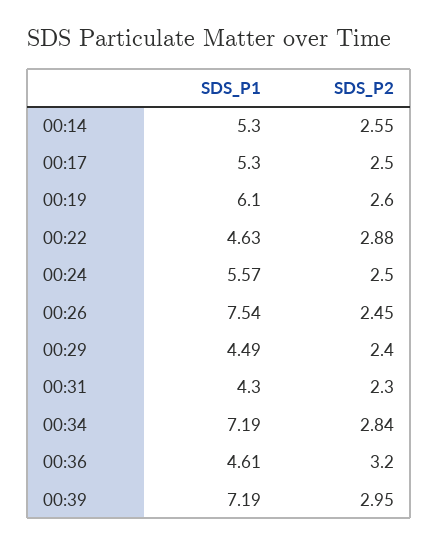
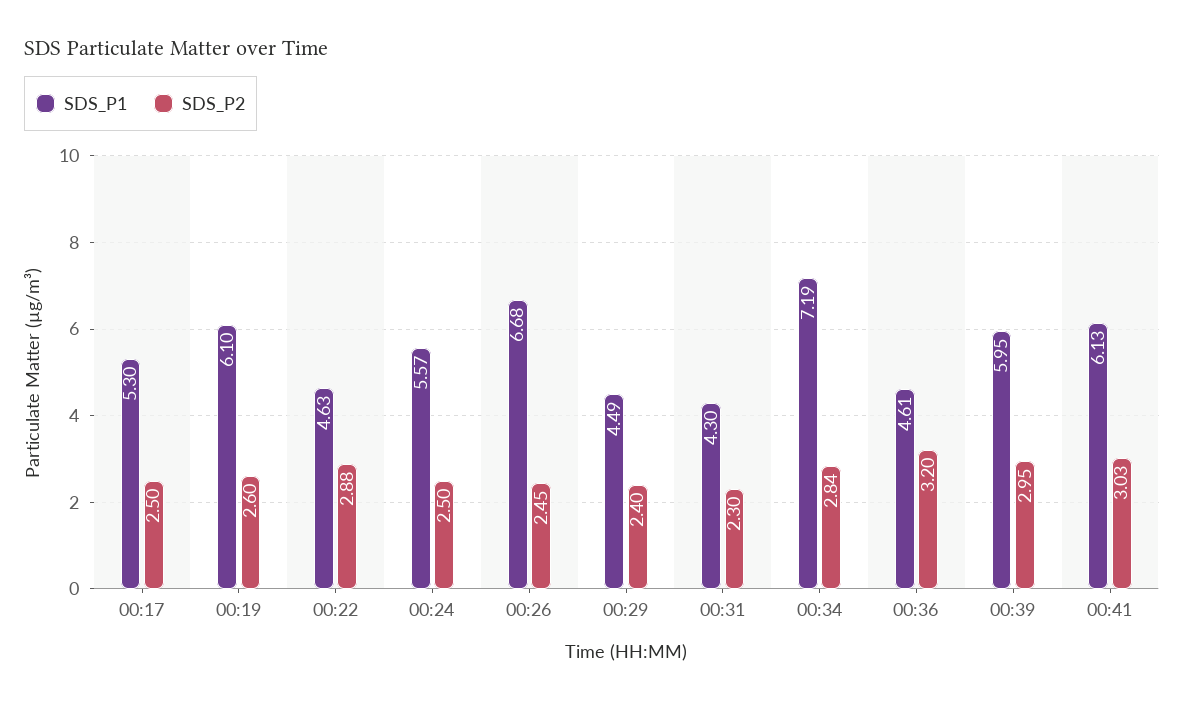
SDS_P1, 00:14: 5.3 -> none
SDS_P2, 00:14: 2.55 -> none
SDS_P1, 00:26: 7.54 -> 6.68
SDS_P1, 00:39: 7.19 -> 5.95
SDS_P1, 00:41: none -> 6.13
SDS_P2, 00:41: none -> 3.03

